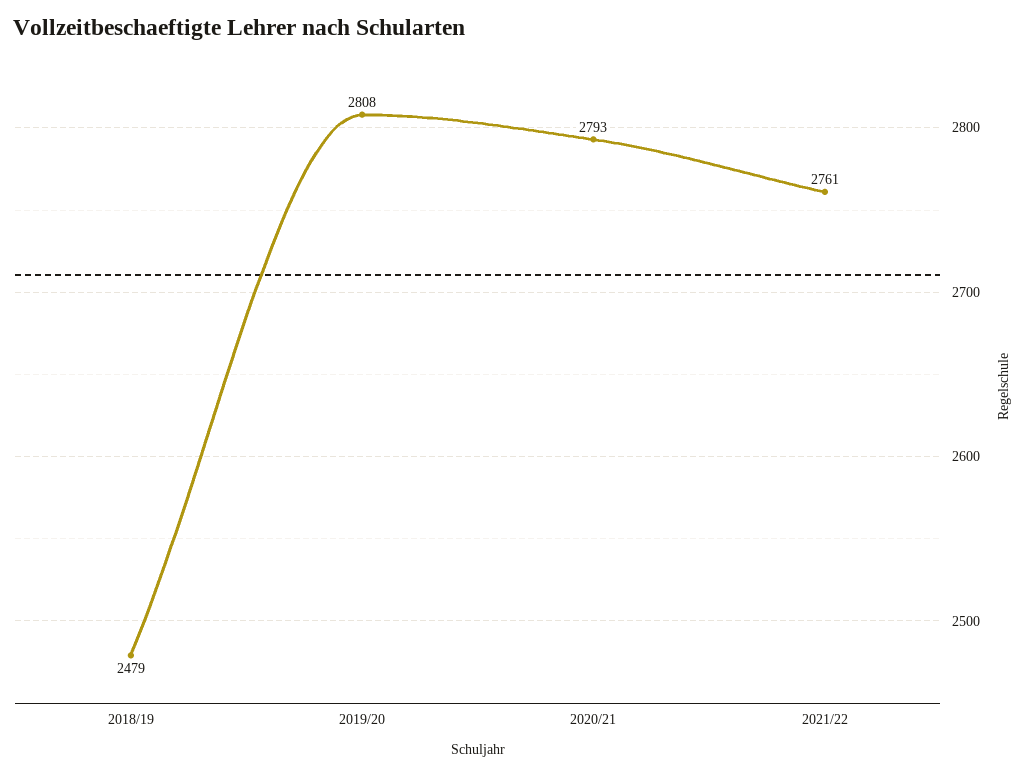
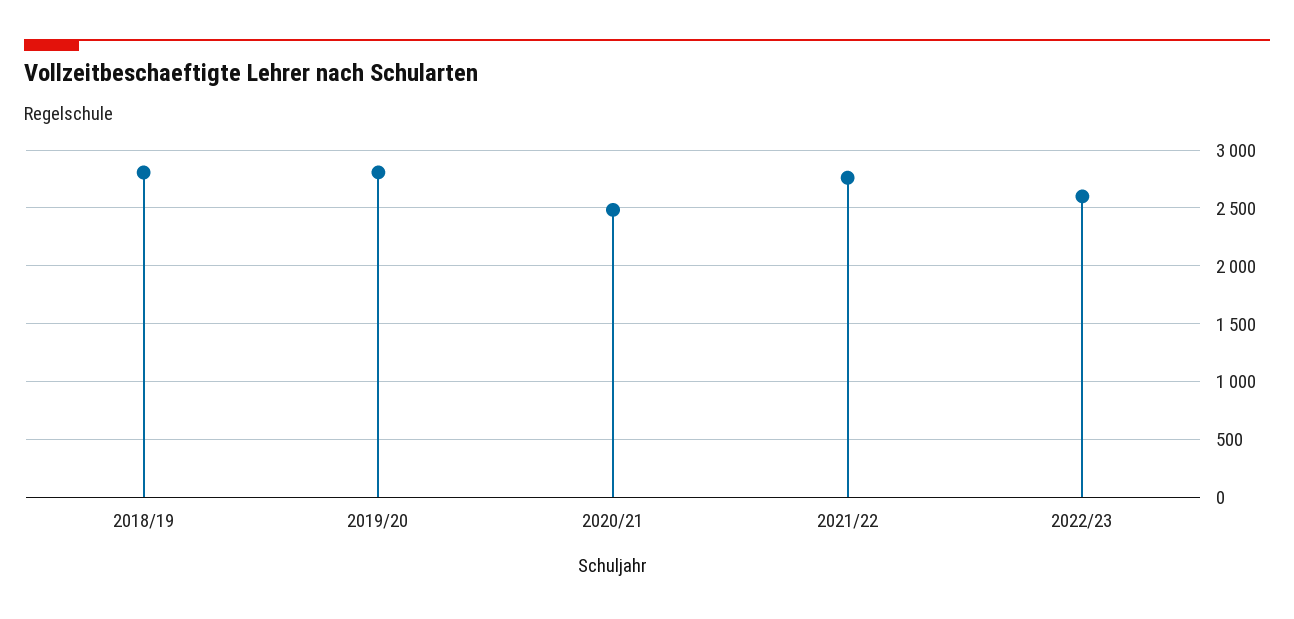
2018/19: 2479 -> 2800
2020/21: 2793 -> 2500
2022/23: none -> 2600

